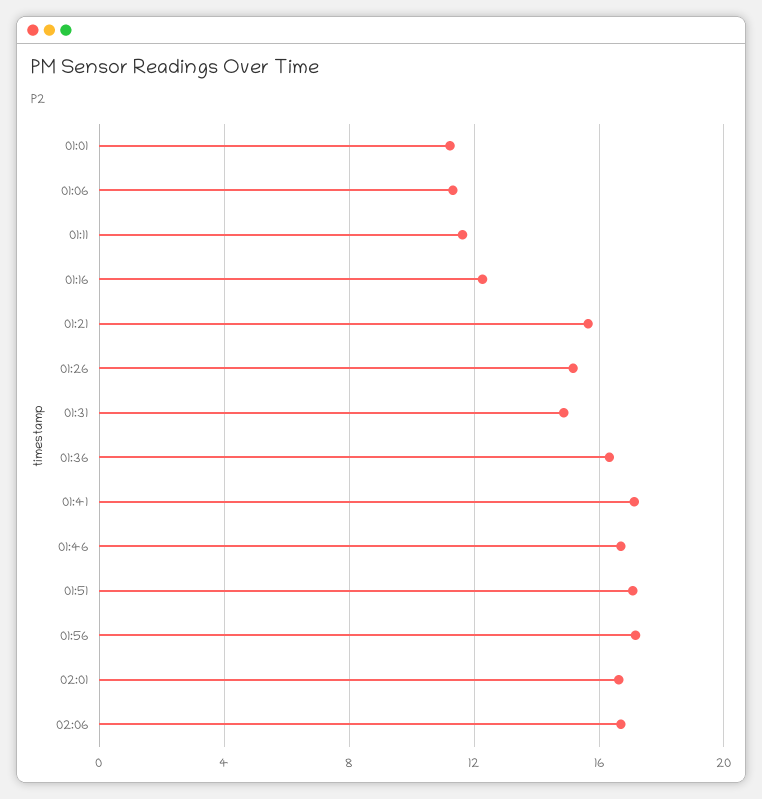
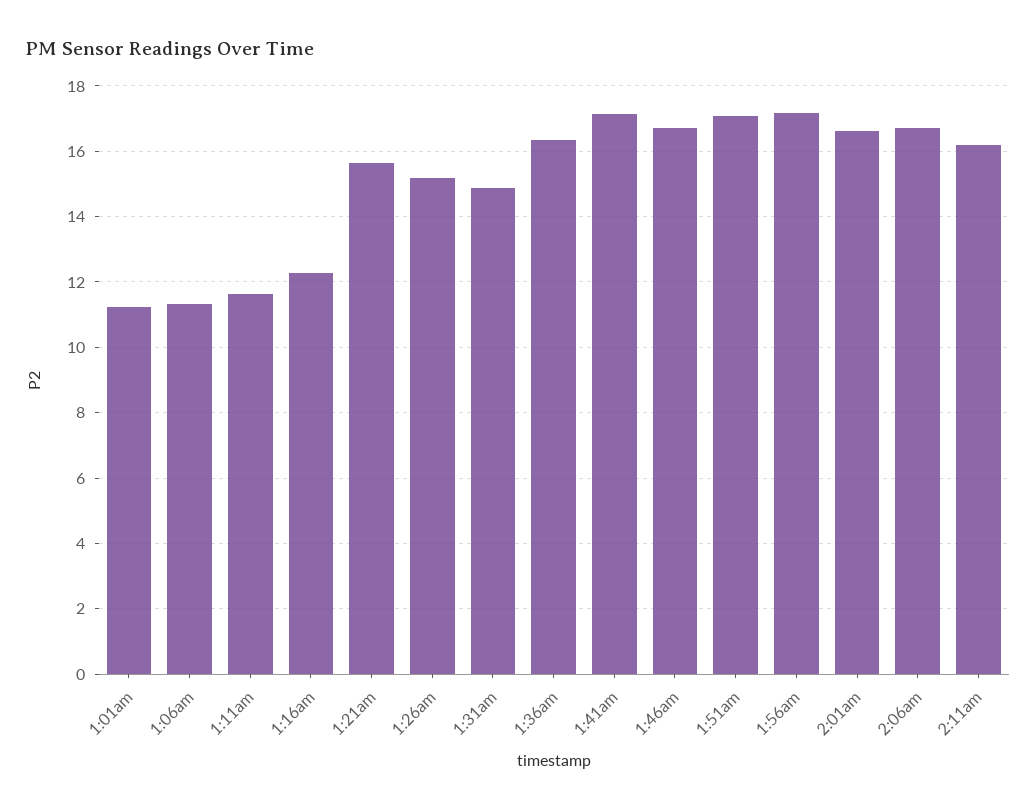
2:11am: none -> 16.2

